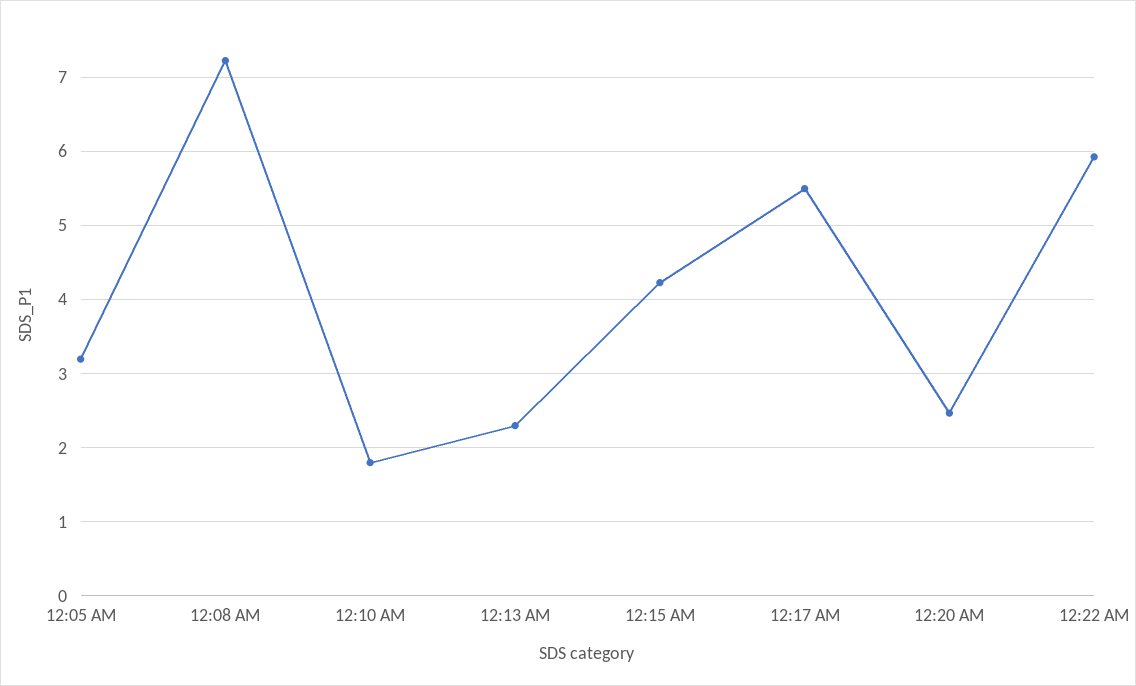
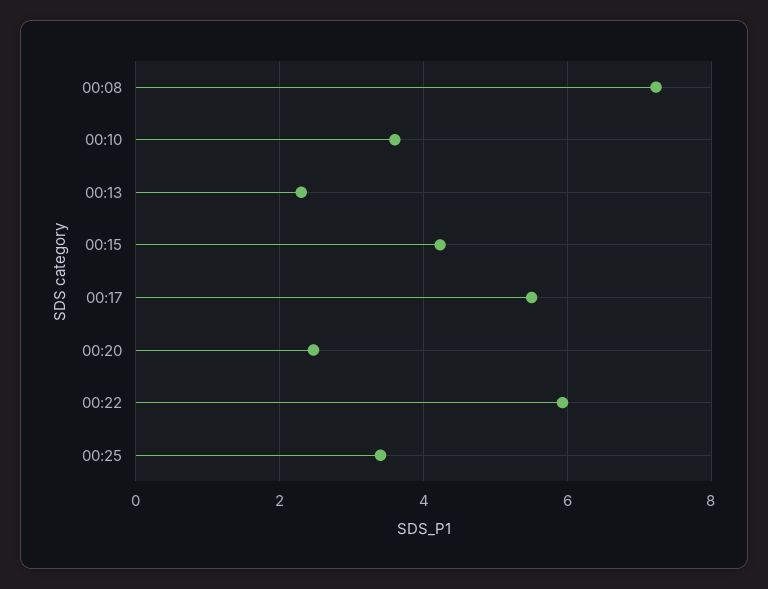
12:05 AM: 3.2 -> none
12:10 AM: 1.8 -> 3.6
00:25: none -> 3.4

